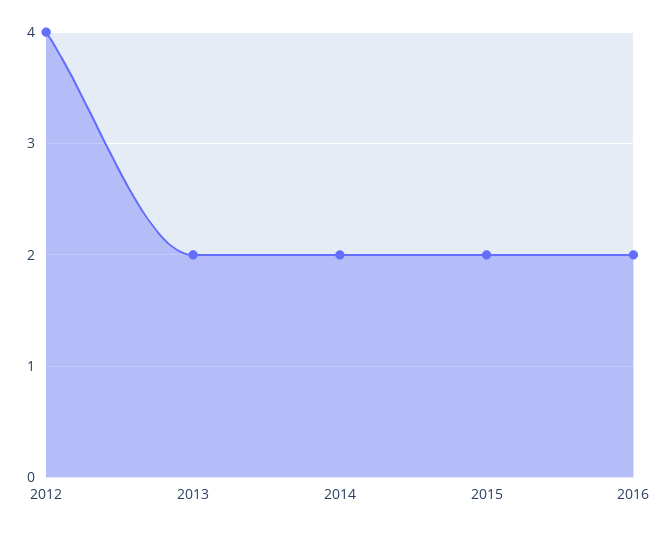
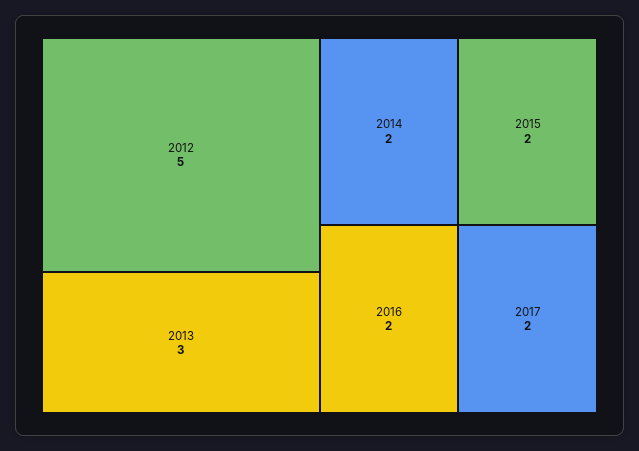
2012: 4 -> 5
2013: 2 -> 3
2017: none -> 2

